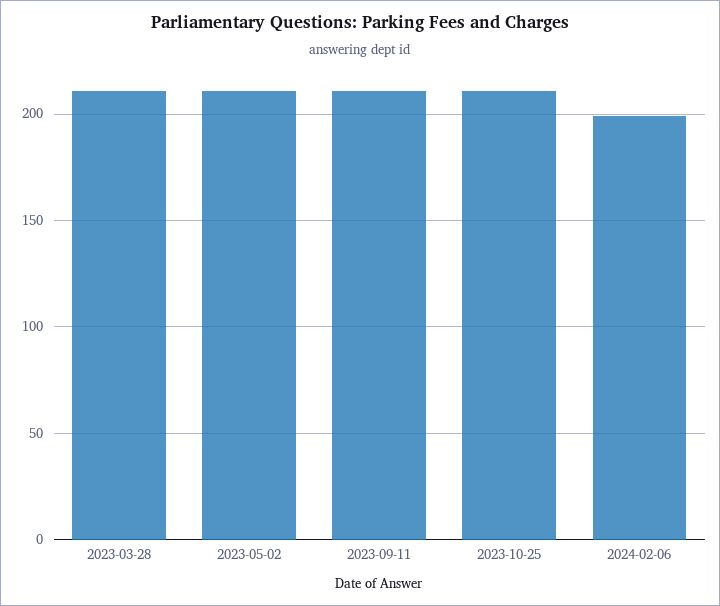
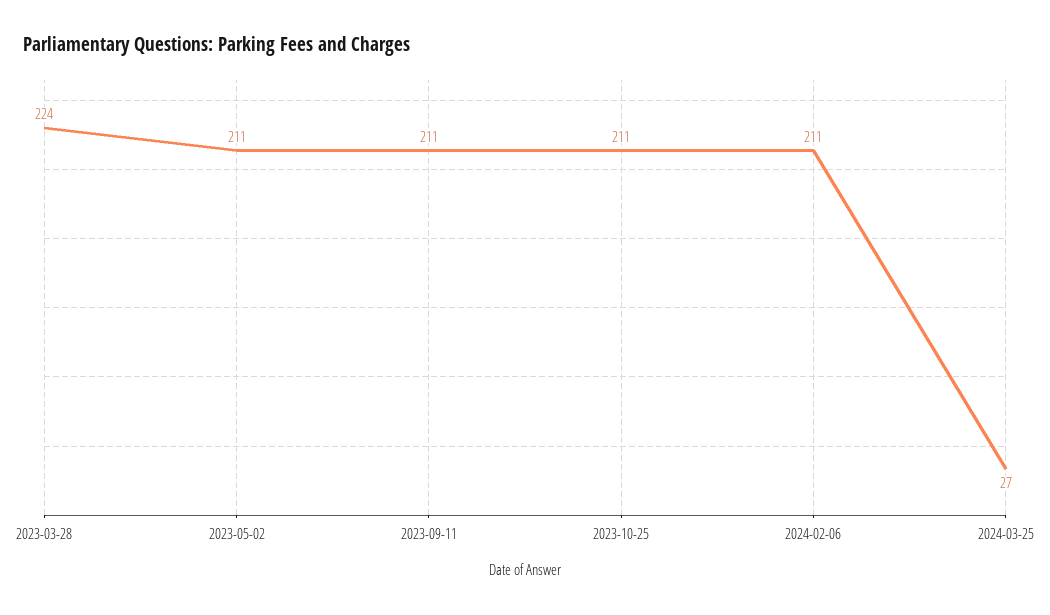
2023-03-28: 210 -> 224
2024-02-06: 200 -> 211
2024-03-25: none -> 27

